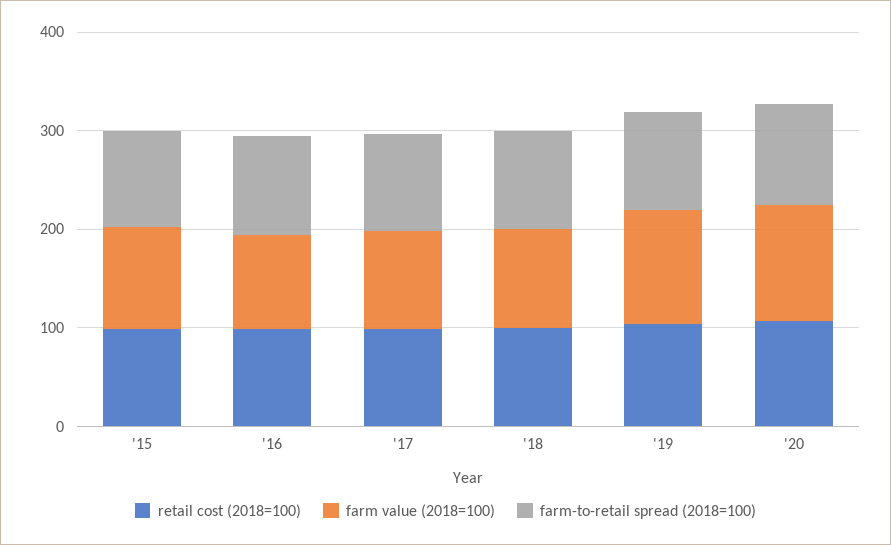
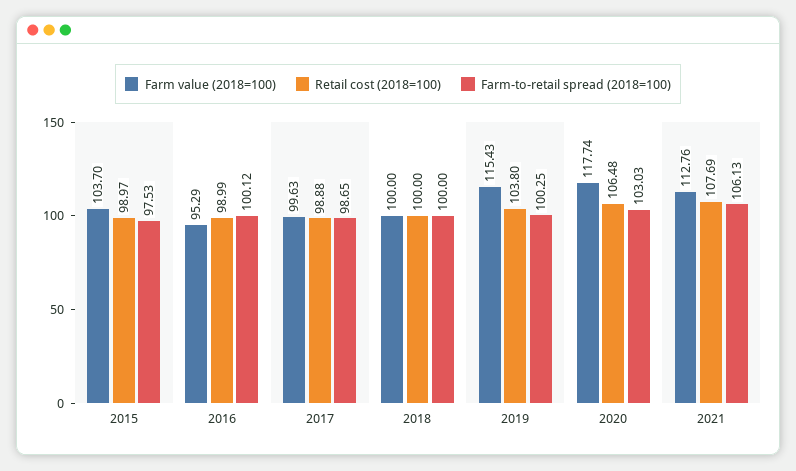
farm value (2018=100), 2021: none -> 112.76
retail cost (2018=100), 2021: none -> 107.69
farm-to-retail spread (2018=100), 2021: none -> 106.13

